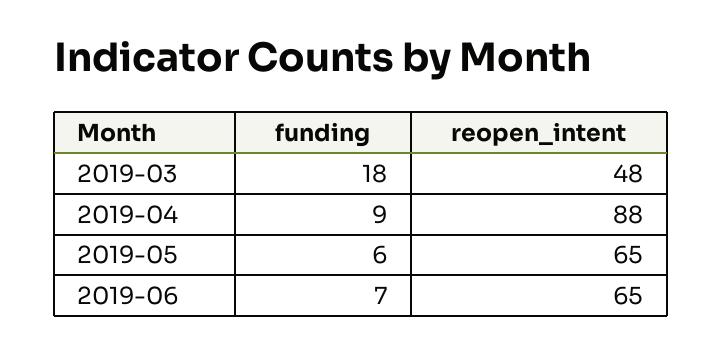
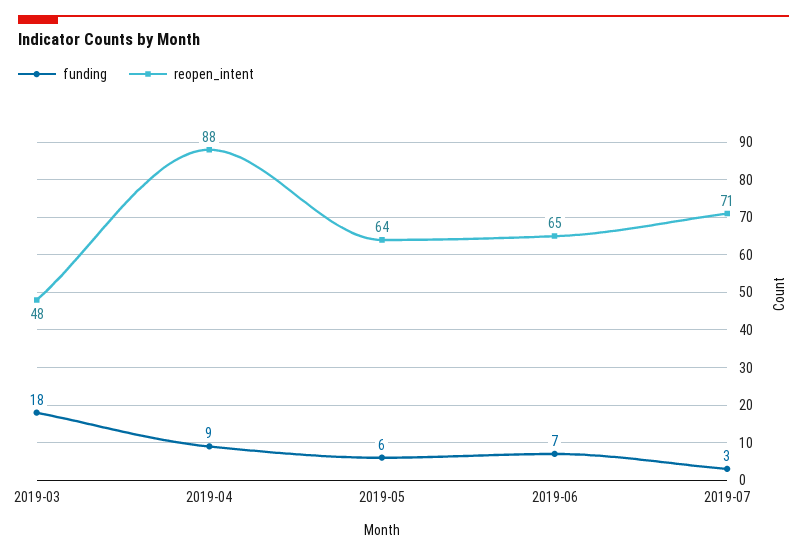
reopen_intent, 2019-05: 65 -> 64
funding, 2019-07: none -> 3
reopen_intent, 2019-07: none -> 71

